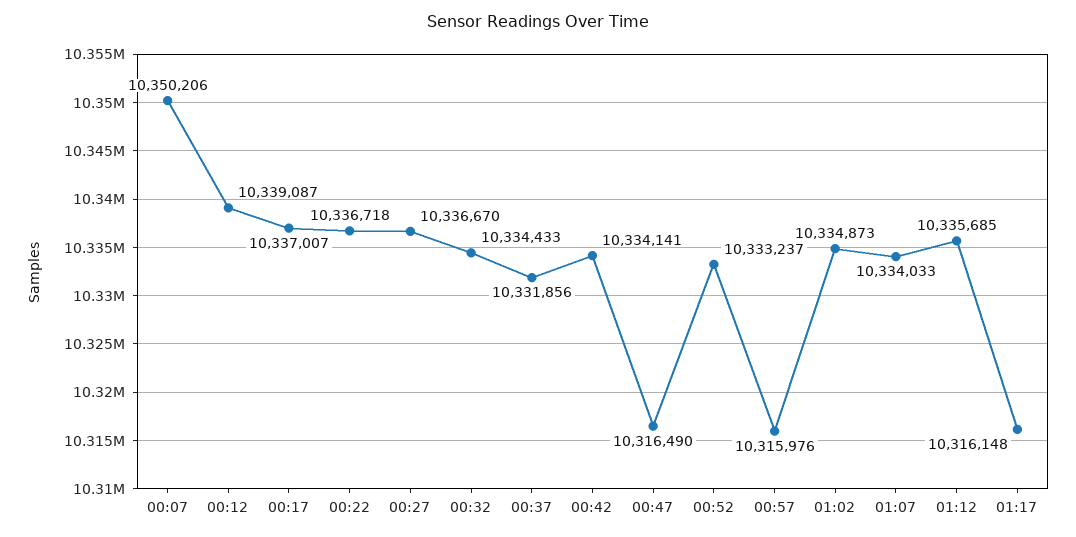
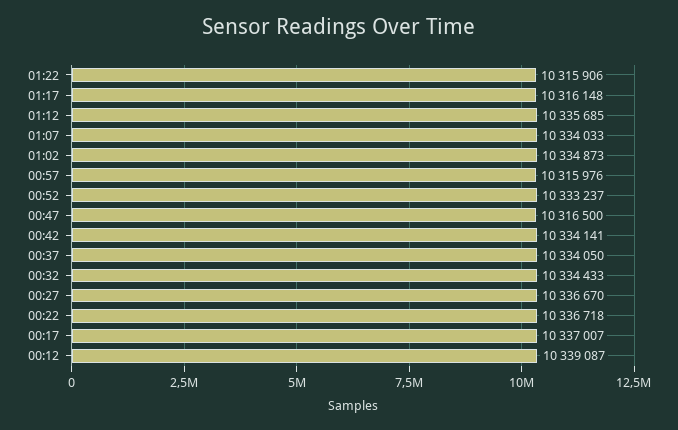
00:07: 10350206 -> none
00:37: 10331856 -> 10334050
00:47: 10316490 -> 10316500
01:22: none -> 10315906

